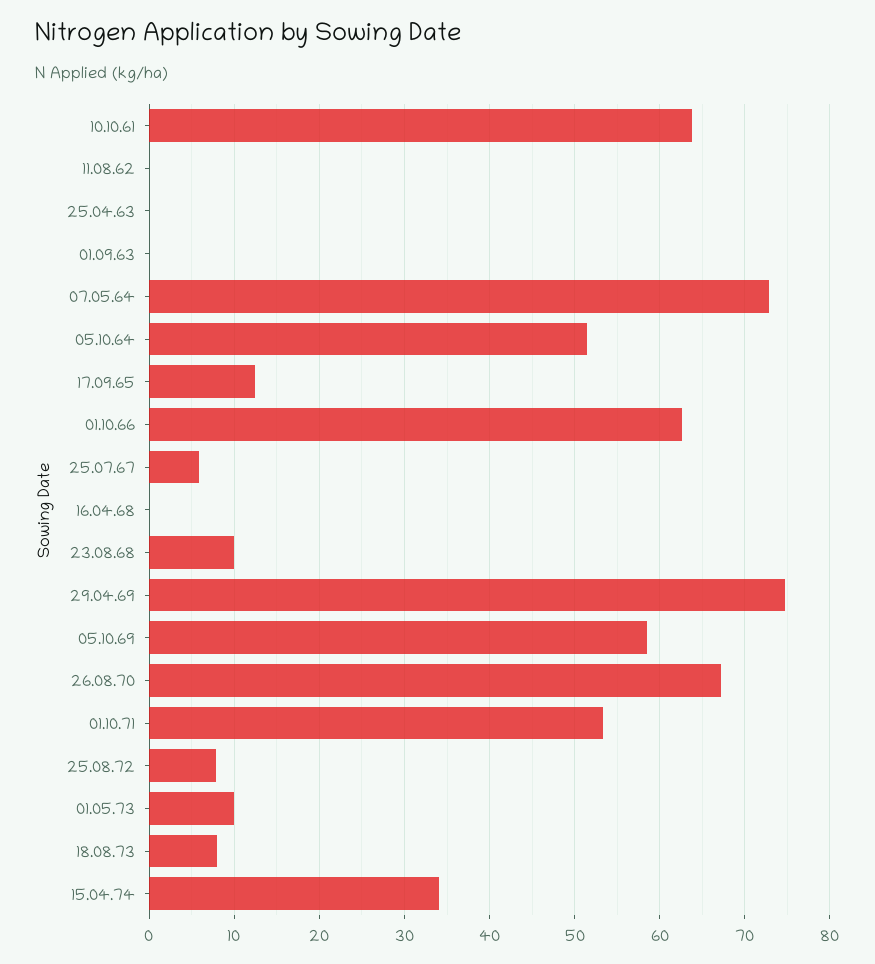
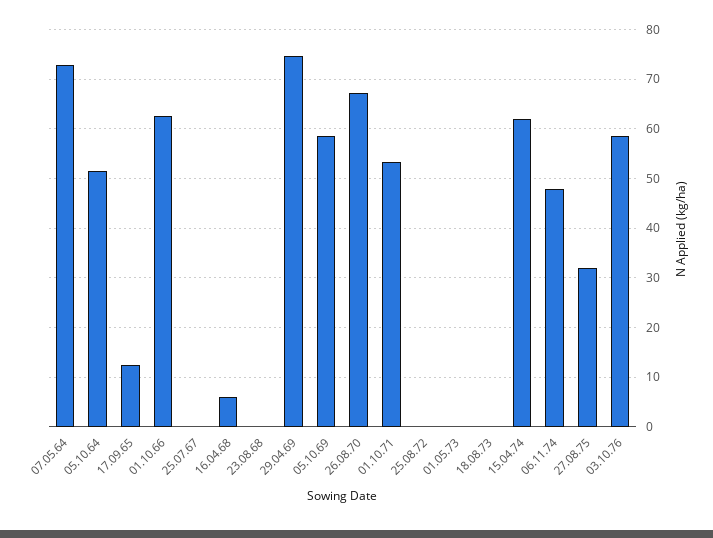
10.10.61: 64 -> none
11.08.62: 0 -> none
25.04.63: 0 -> none
01.09.63: 0 -> none
25.07.67: 6 -> 0
16.04.68: 0 -> 6
23.08.68: 10 -> 0
25.08.72: 8 -> 0
01.05.73: 10 -> 0
18.08.73: 8 -> 0
15.04.74: 34 -> 62
06.11.74: none -> 48
27.08.75: none -> 32
03.10.76: none -> 58

